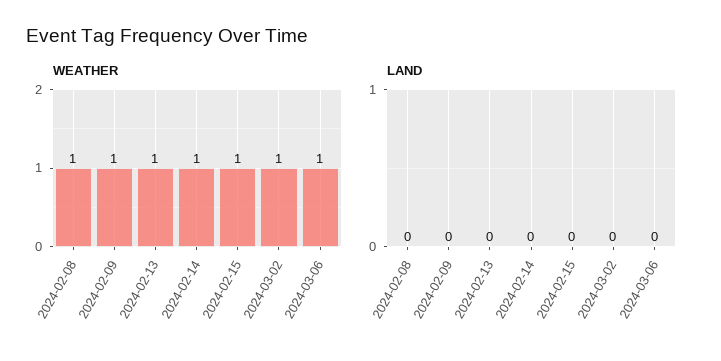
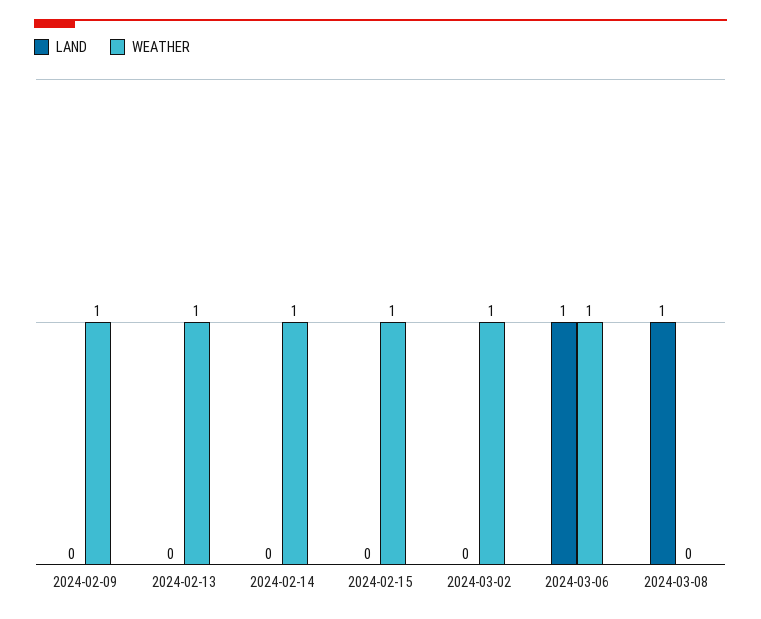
WEATHER, 2024-02-08: 1 -> none
LAND, 2024-02-08: 0 -> none
LAND, 2024-03-06: 0 -> 1
LAND, 2024-03-08: none -> 1
WEATHER, 2024-03-08: none -> 0

